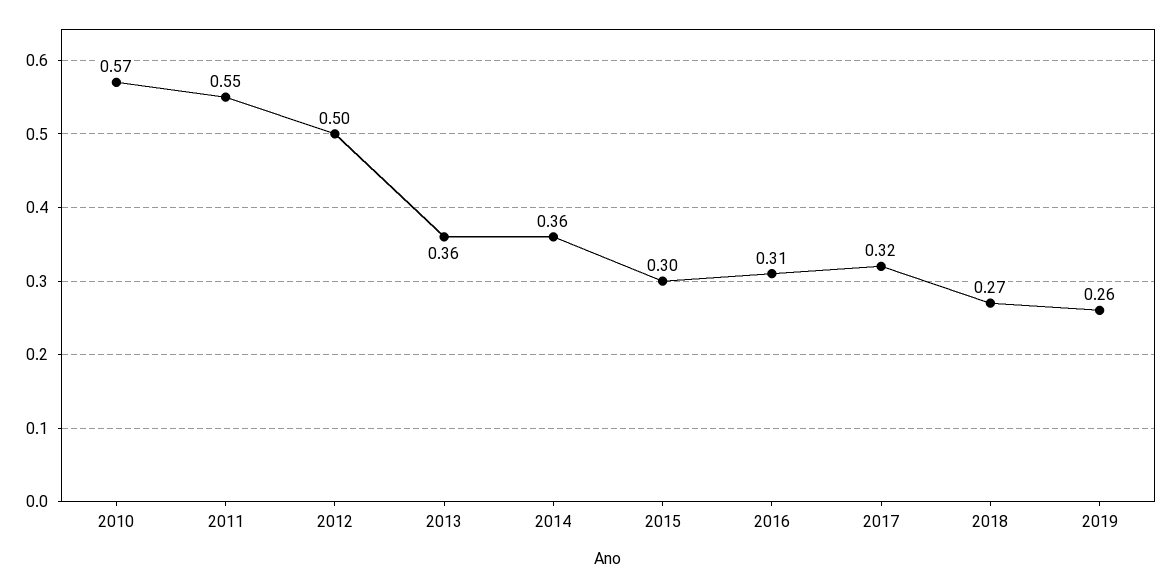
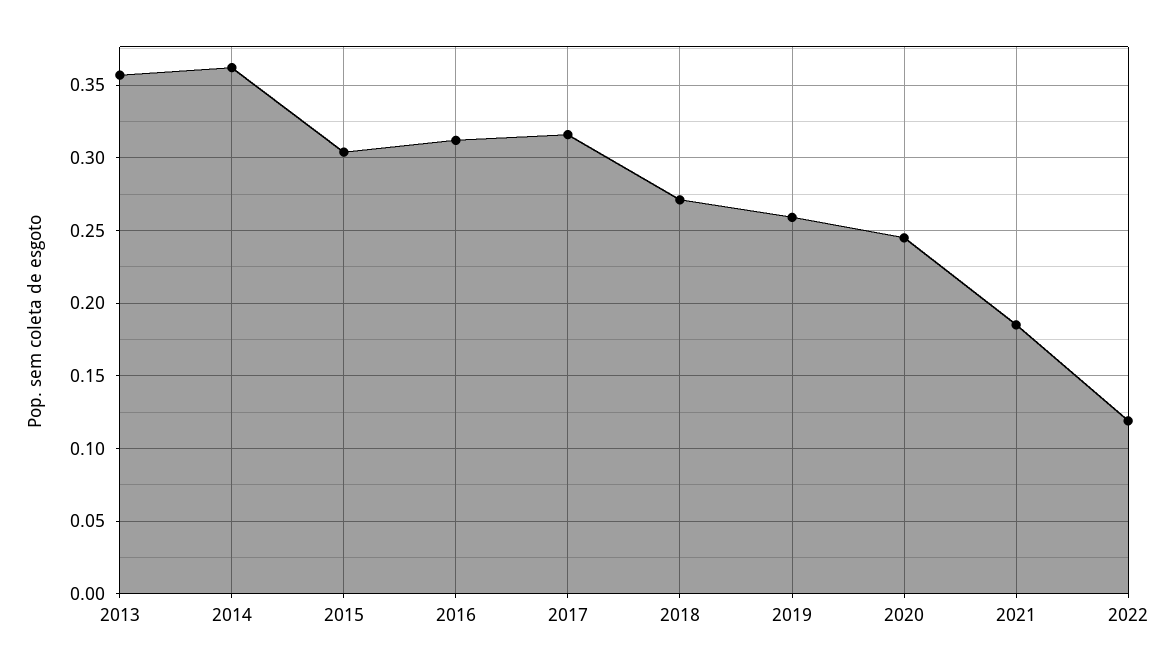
2010: 0.57 -> none
2011: 0.55 -> none
2012: 0.5 -> none
2020: none -> 0.245
2021: none -> 0.185
2022: none -> 0.12

